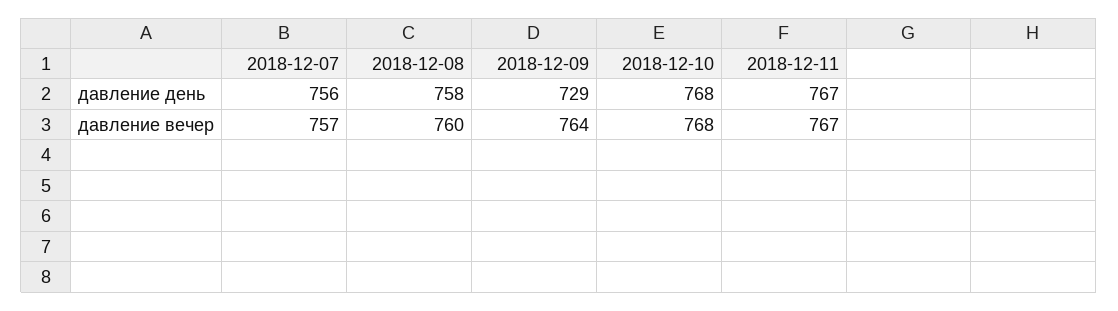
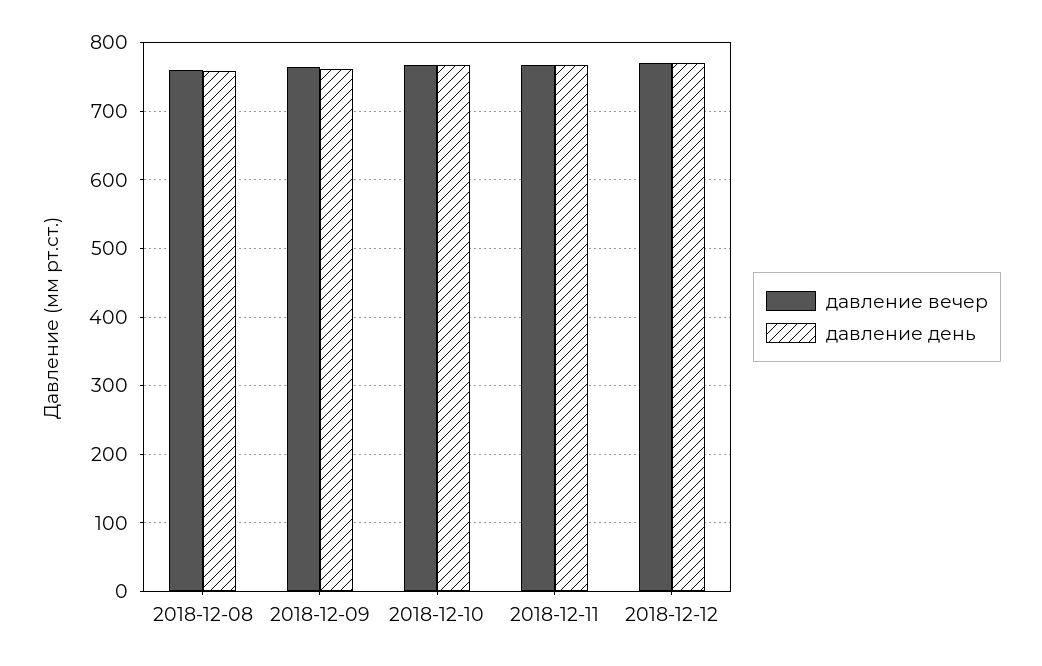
давление день, 2018-12-07: 756 -> none
давление день, 2018-12-09: 729 -> 760
давление вечер, 2018-12-07: 757 -> none
давление вечер, 2018-12-12: none -> 770
давление день, 2018-12-12: none -> 770

